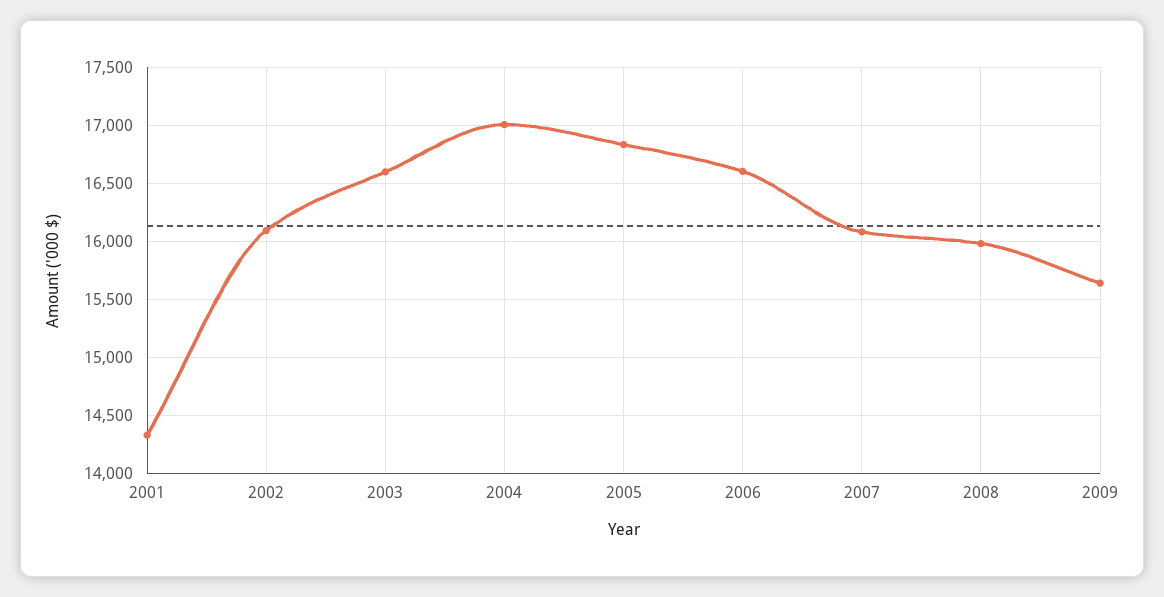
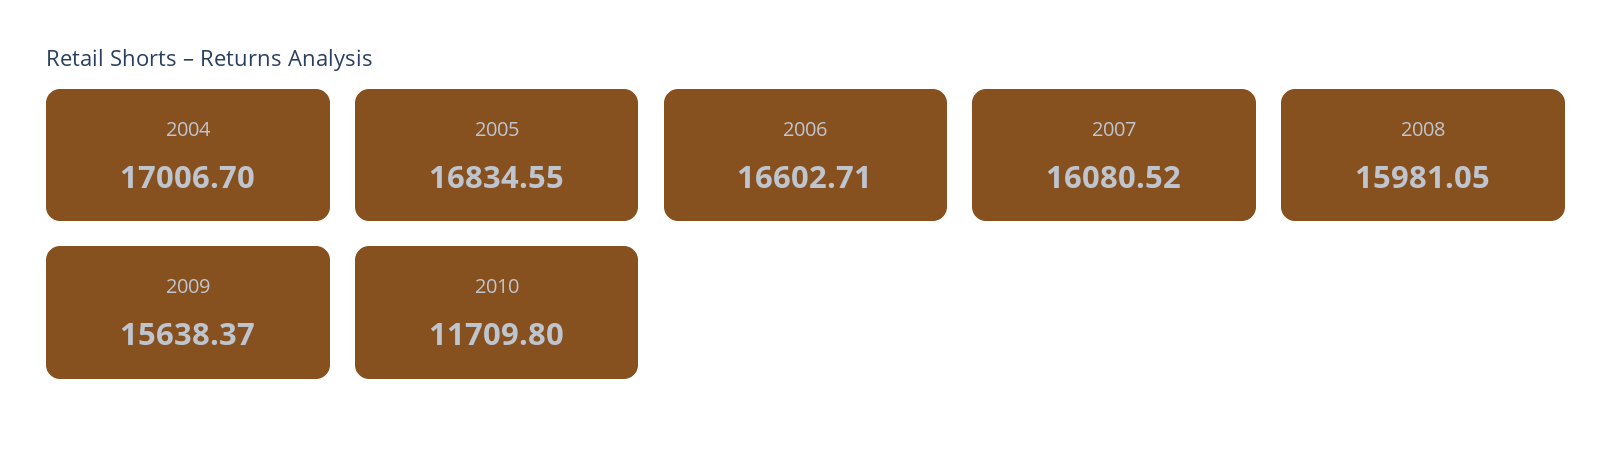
2001: 14300 -> none
2002: 16100 -> none
2003: 16600 -> none
2010: none -> 11709.8

